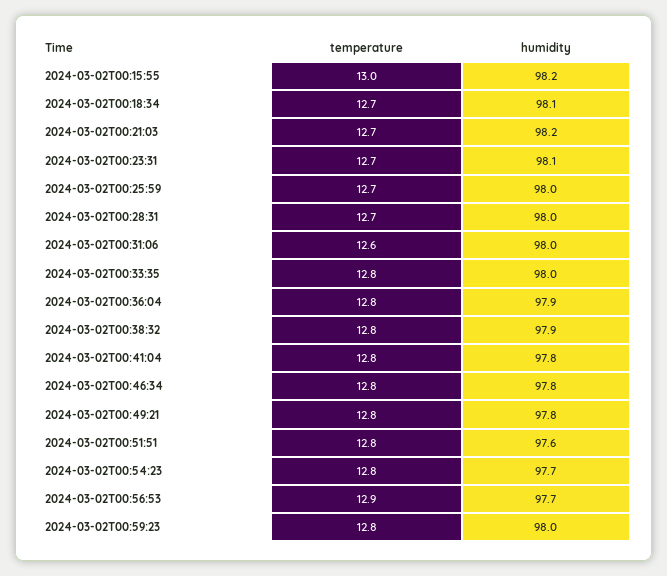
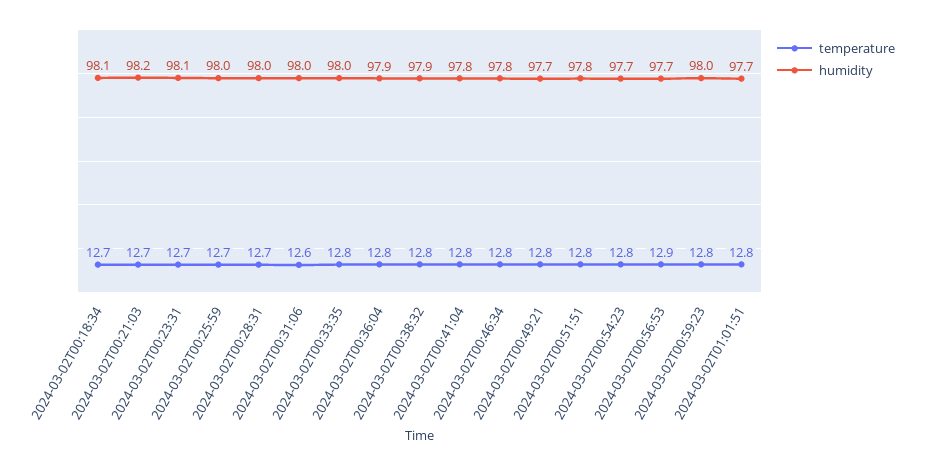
temperature, 2024-03-02T00:15:55: 13 -> none
humidity, 2024-03-02T00:15:55: 98.2 -> none
humidity, 2024-03-02T00:49:21: 97.8 -> 97.7
humidity, 2024-03-02T00:51:51: 97.6 -> 97.8
temperature, 2024-03-02T01:01:51: none -> 12.8
humidity, 2024-03-02T01:01:51: none -> 97.7

